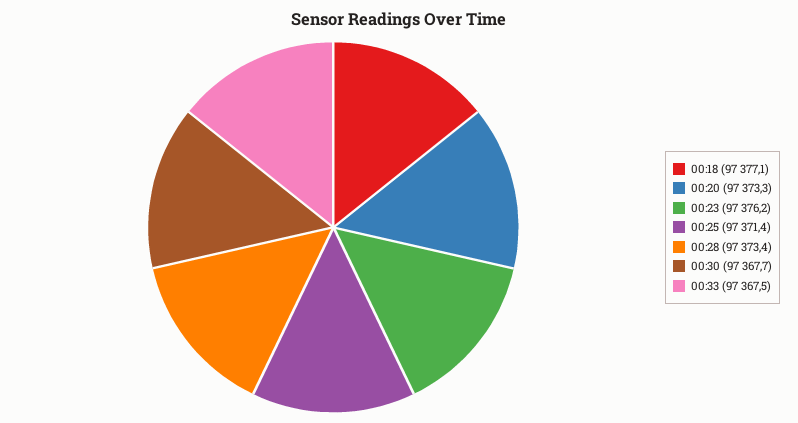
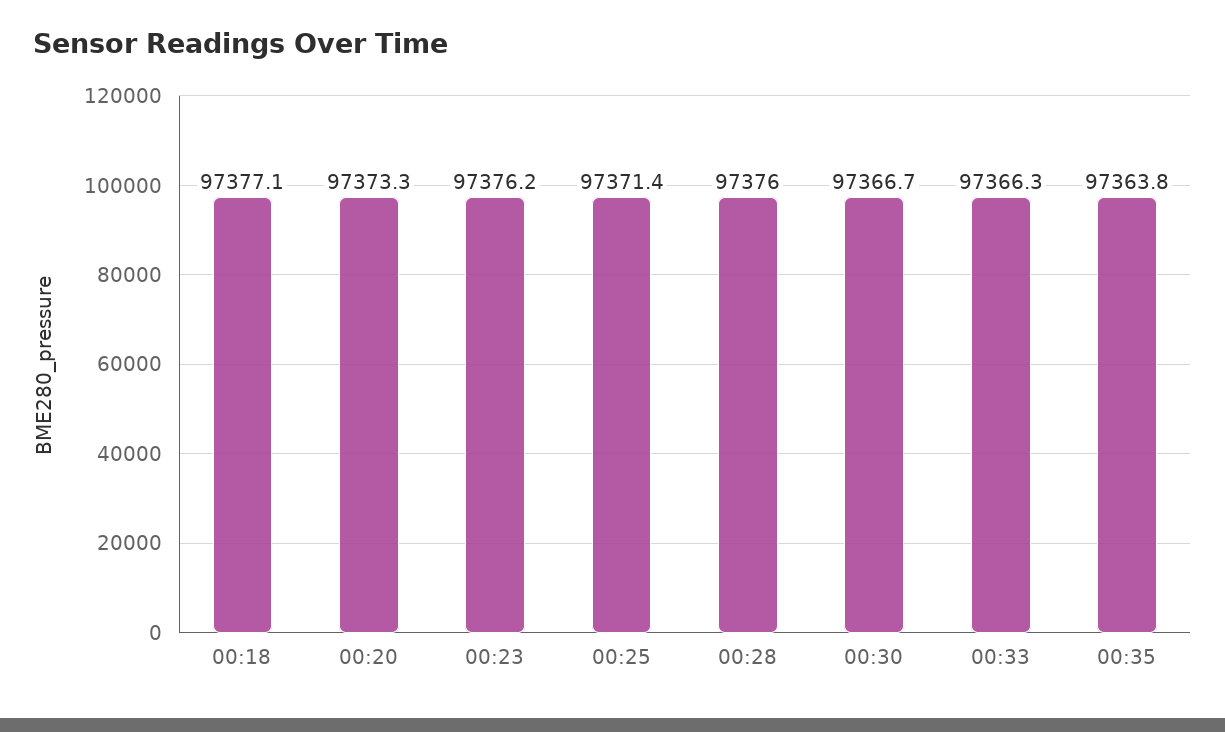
00:28: 97373.4 -> 97376
00:30: 97367.7 -> 97366.7
00:33: 97367.5 -> 97366.3
00:35: none -> 97363.8

